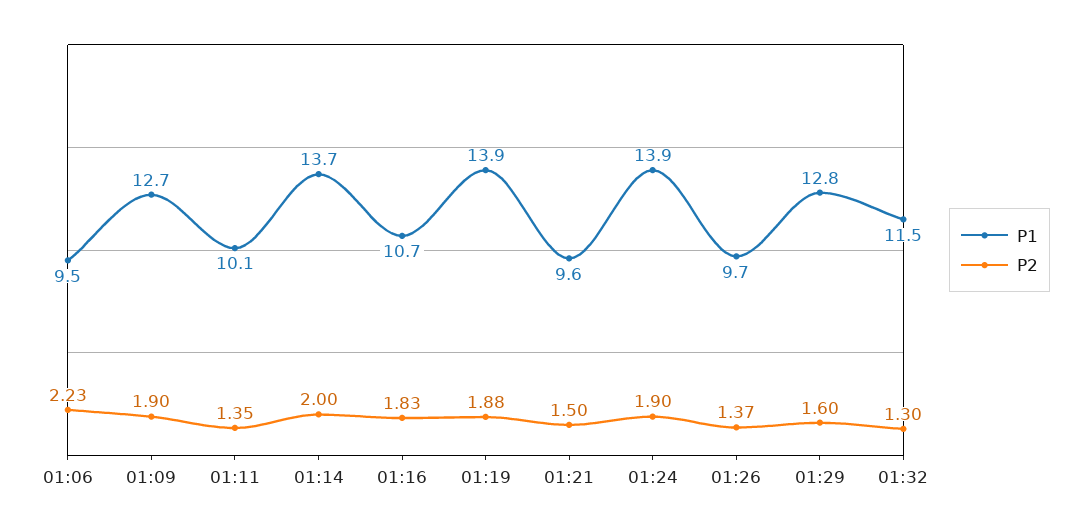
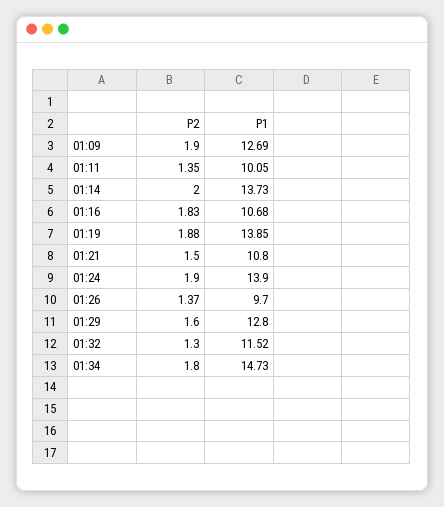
P1, 01:06: 9.5 -> none
P2, 01:06: 2.23 -> none
P1, 01:21: 9.6 -> 10.8
P2, 01:34: none -> 1.8
P1, 01:34: none -> 14.73

